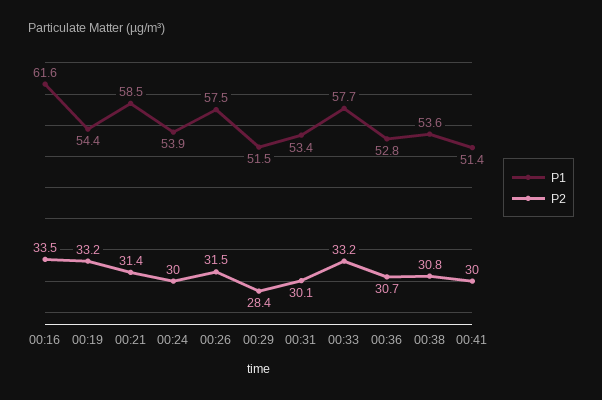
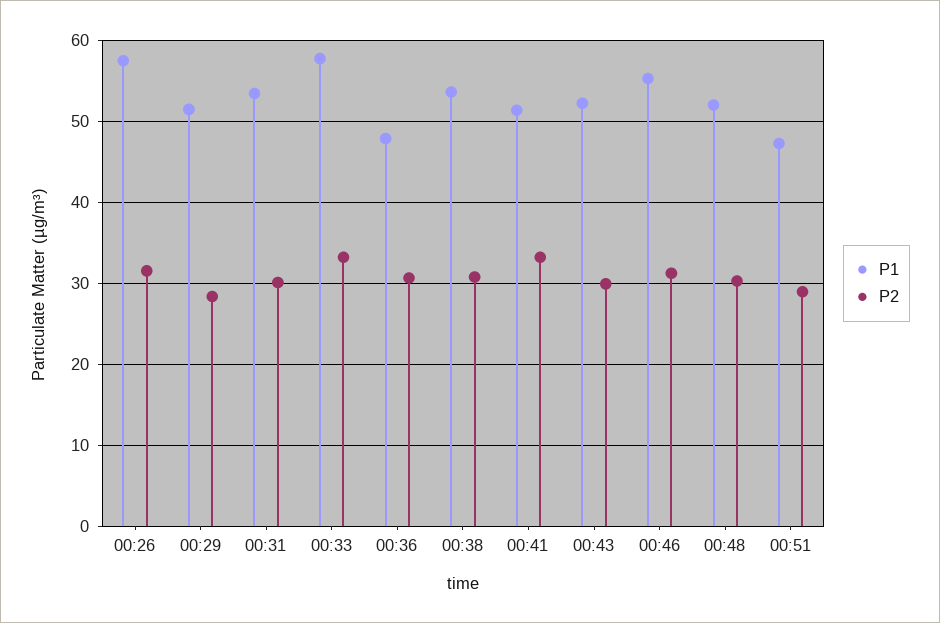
P1, 00:16: 61.6 -> none
P2, 00:16: 33.5 -> none
P1, 00:19: 54.4 -> none
P2, 00:19: 33.2 -> none
P1, 00:21: 58.5 -> none
P2, 00:21: 31.4 -> none
P1, 00:24: 53.9 -> none
P2, 00:24: 30 -> none
P1, 00:36: 52.8 -> 48
P2, 00:41: 30 -> 33
P1, 00:43: none -> 52
P2, 00:43: none -> 30
P1, 00:46: none -> 55
P2, 00:46: none -> 31
P1, 00:48: none -> 52
P2, 00:48: none -> 30
P1, 00:51: none -> 47
P2, 00:51: none -> 29

